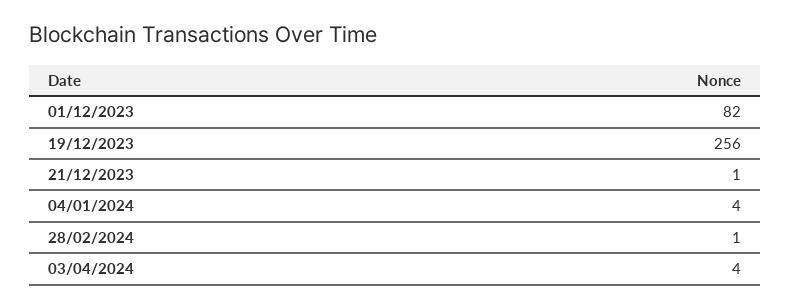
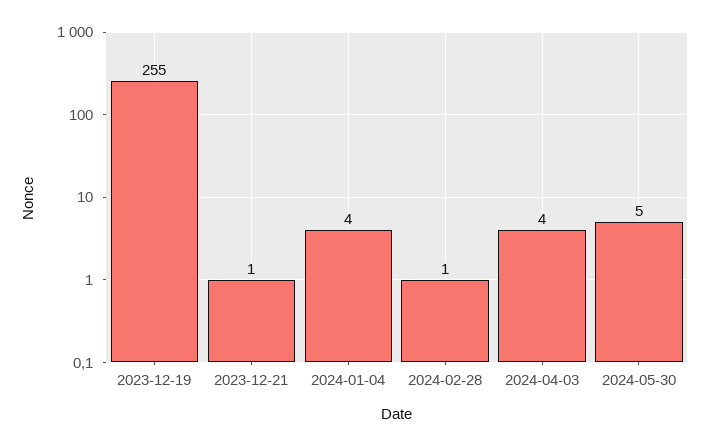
01/12/2023: 82 -> none
19/12/2023: 256 -> 255
2024-05-30: none -> 5

